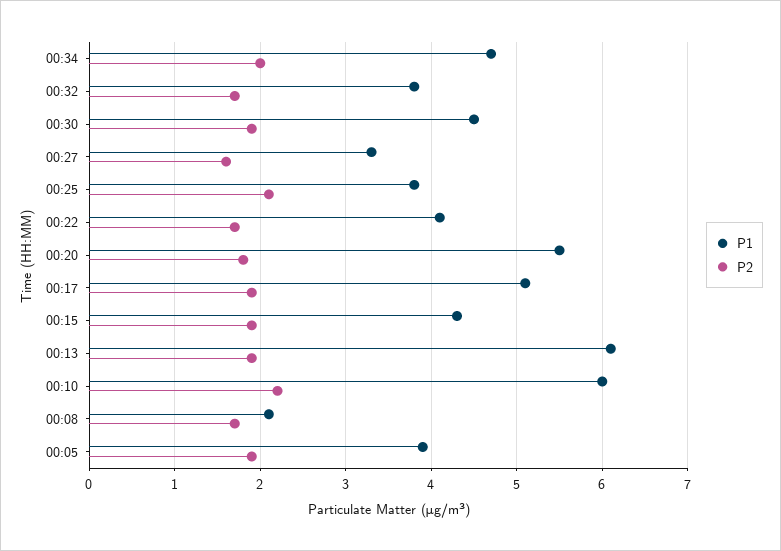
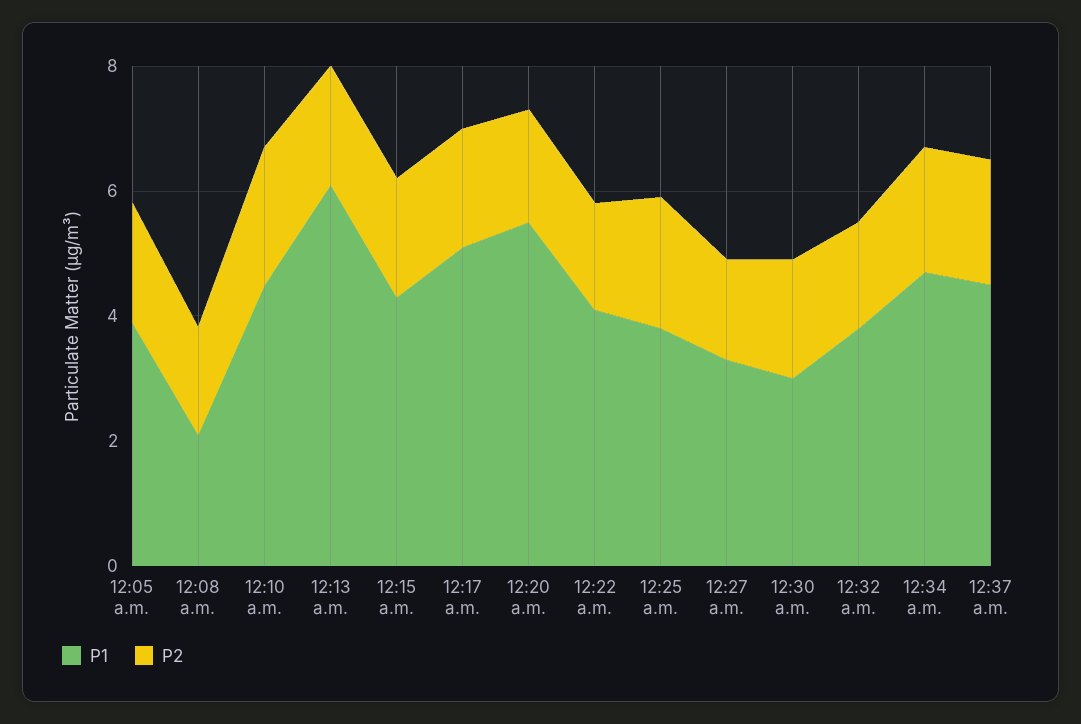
P1, 00:30: 4.5 -> 3
P1, 00:10: 6 -> 4.5
P1, 12:37 a.m.: none -> 4.5
P2, 12:37 a.m.: none -> 2

